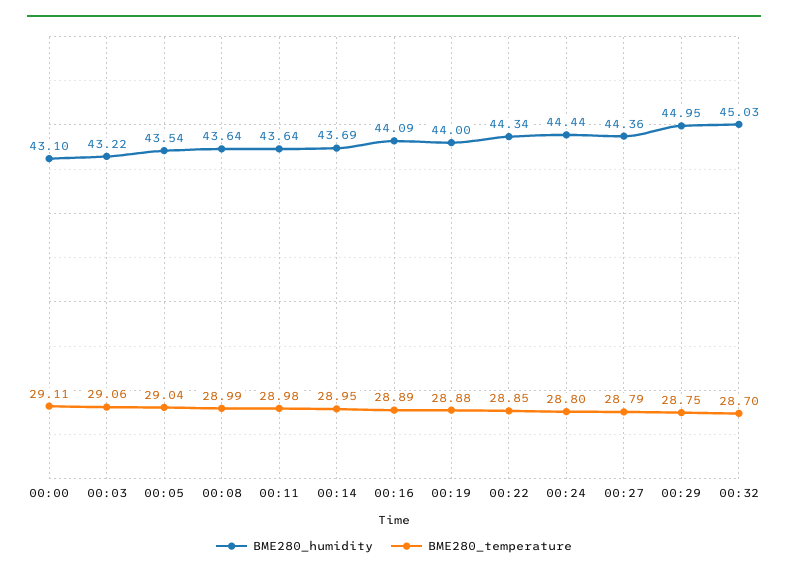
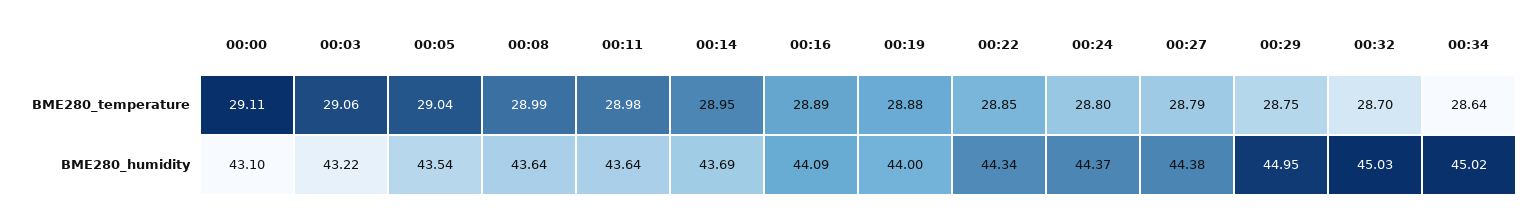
BME280_humidity, 00:24: 44.44 -> 44.37
BME280_humidity, 00:27: 44.36 -> 44.38
BME280_temperature, 00:34: none -> 28.64
BME280_humidity, 00:34: none -> 45.02

